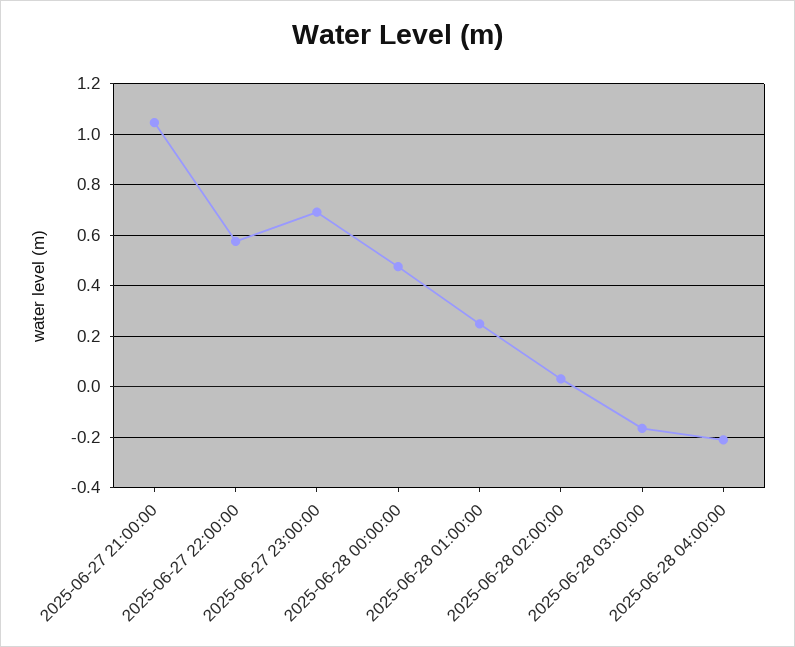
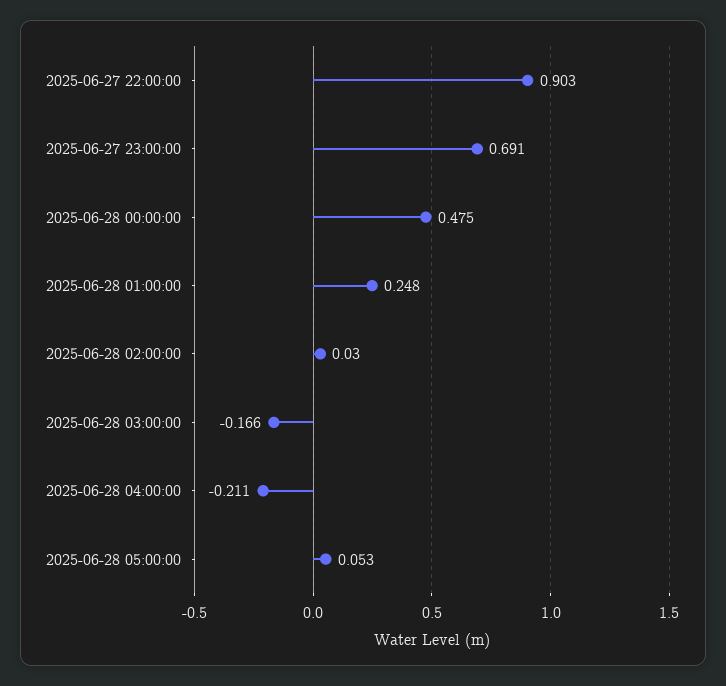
2025-06-27 21:00:00: 1.05 -> none
2025-06-27 22:00:00: 0.575 -> 0.903
2025-06-28 05:00:00: none -> 0.053

